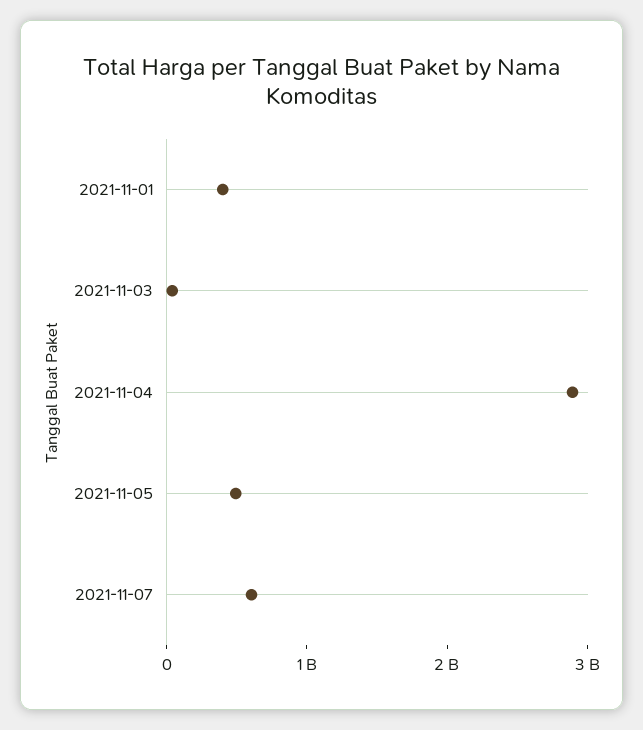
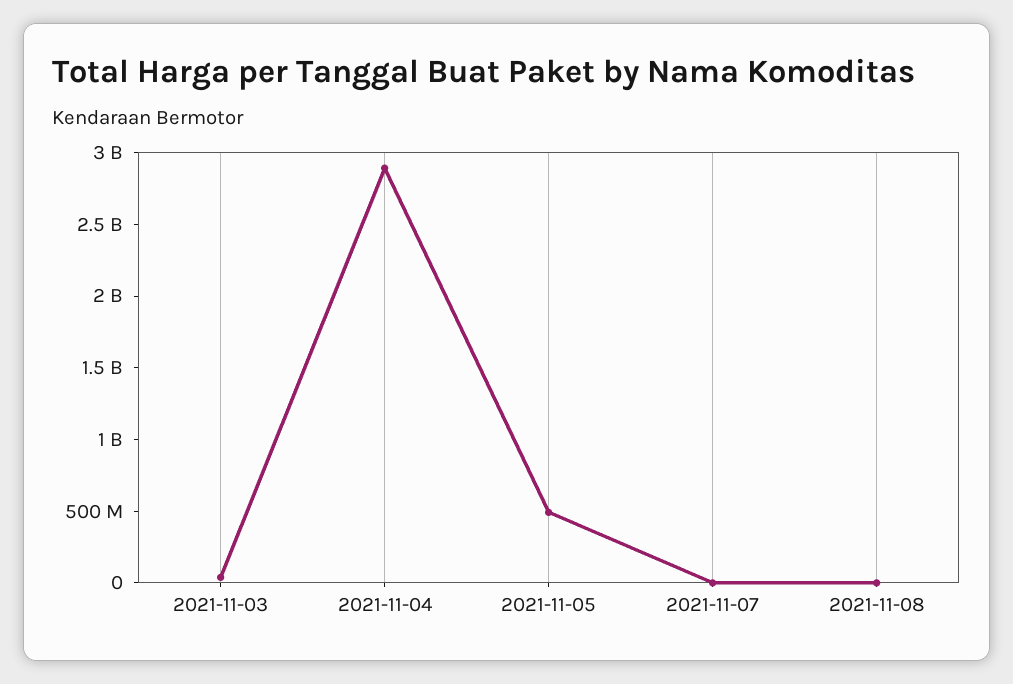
2021-11-01: 400000000 -> none
2021-11-07: 600000000 -> 0
2021-11-08: none -> 0

